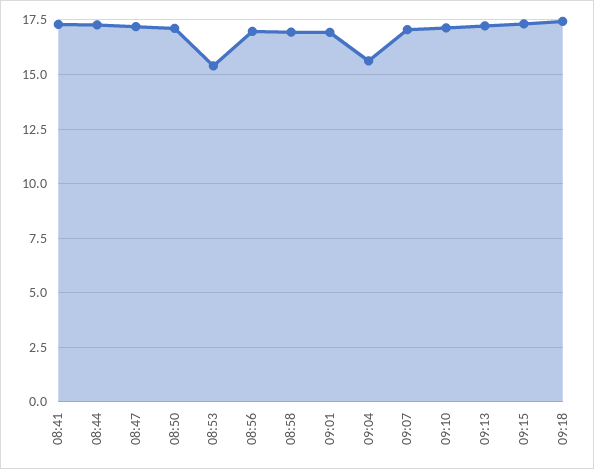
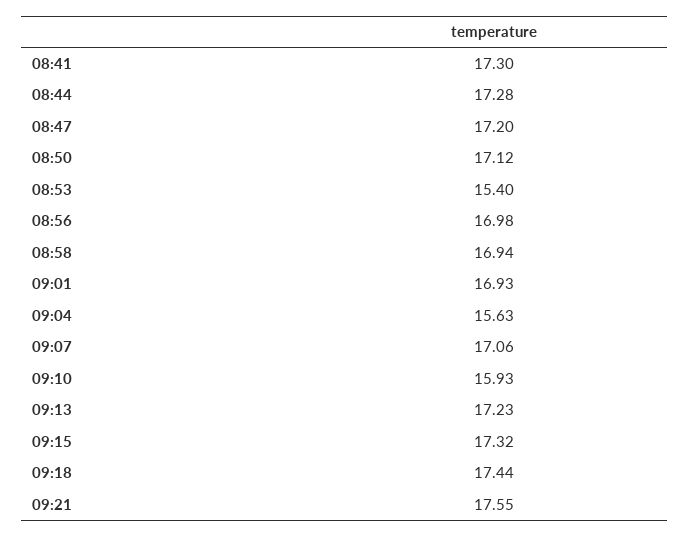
09:10: 17 -> 15.93
09:21: none -> 17.55

